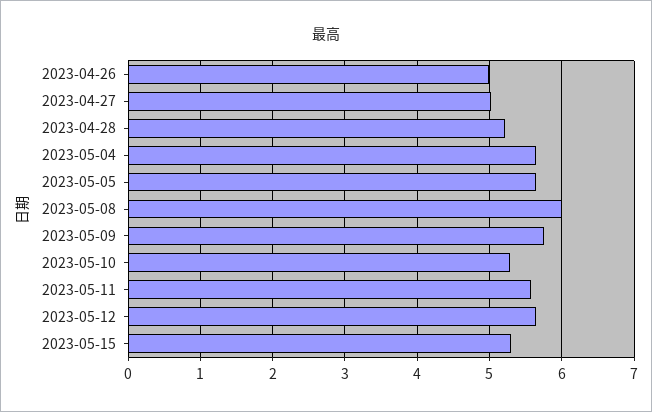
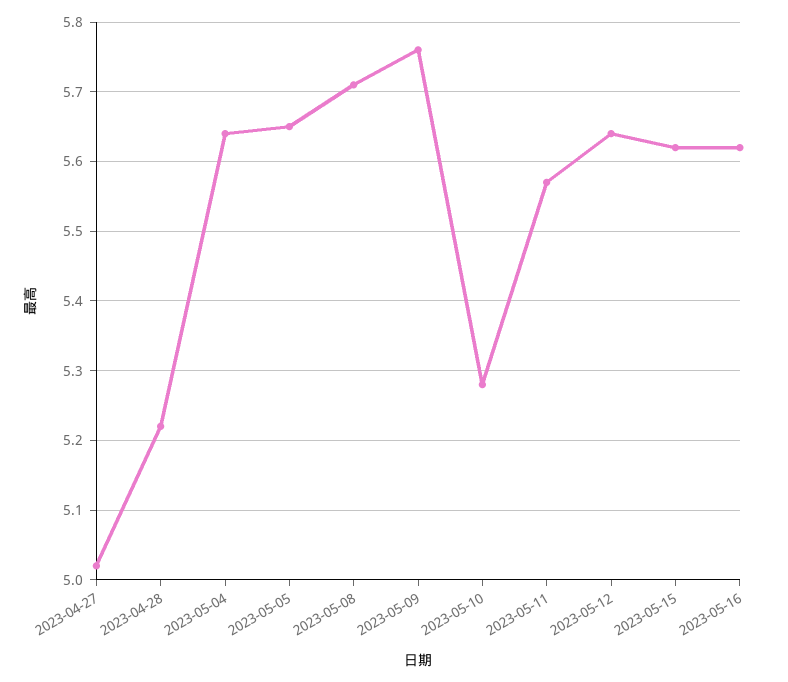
2023-04-26: 5 -> none
2023-05-08: 6 -> 5.71
2023-05-15: 5.3 -> 5.62
2023-05-16: none -> 5.62

